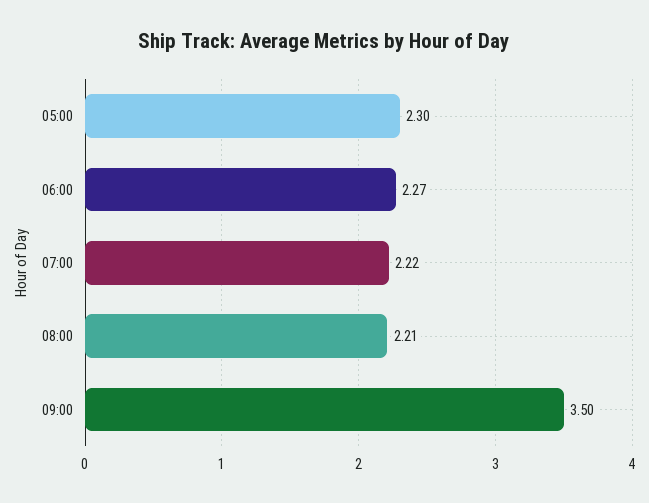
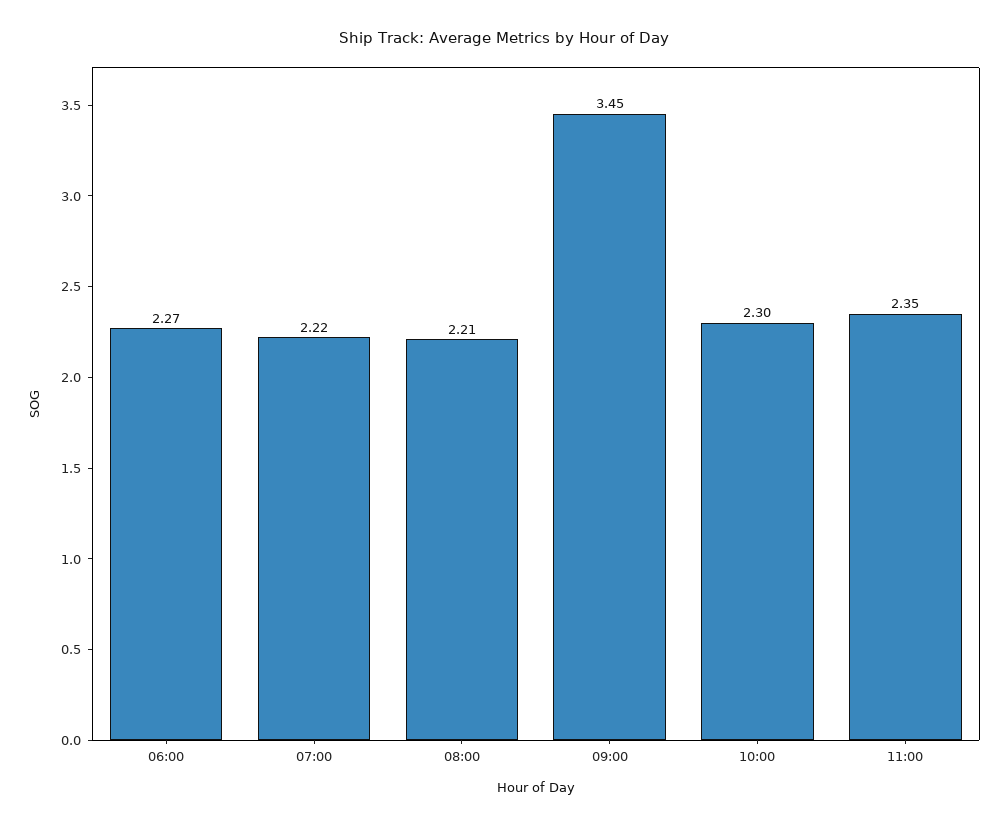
05:00: 2.3 -> none
09:00: 3.5 -> 3.45
10:00: none -> 2.3
11:00: none -> 2.35

